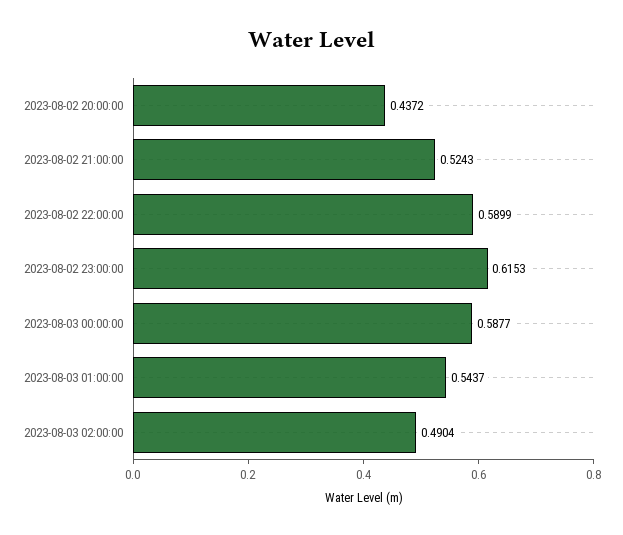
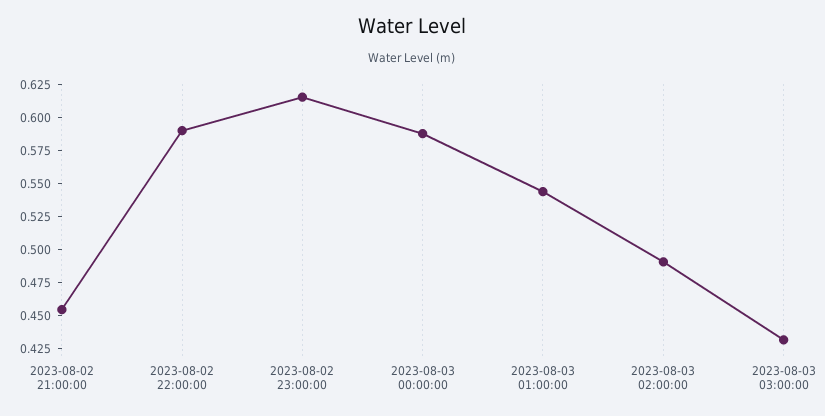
2023-08-02 20:00:00: 0.4372 -> none
2023-08-02 21:00:00: 0.5243 -> 0.45
2023-08-03 03:00:00: none -> 0.425

